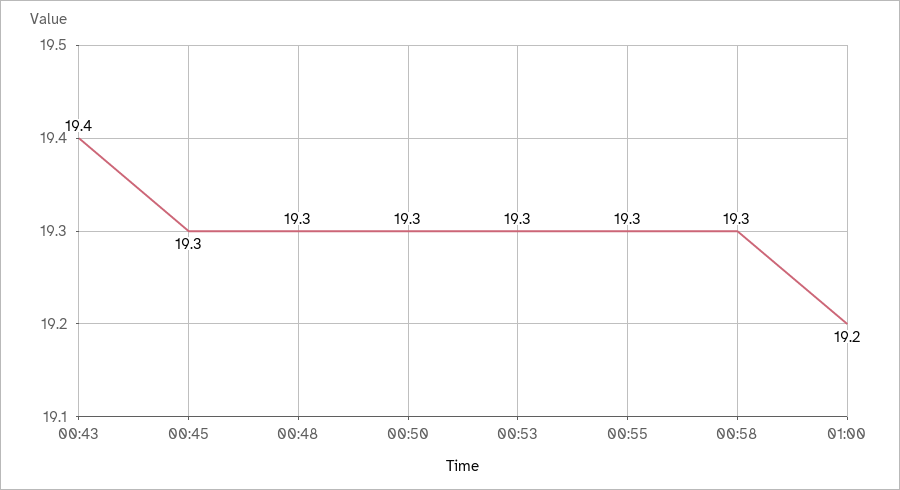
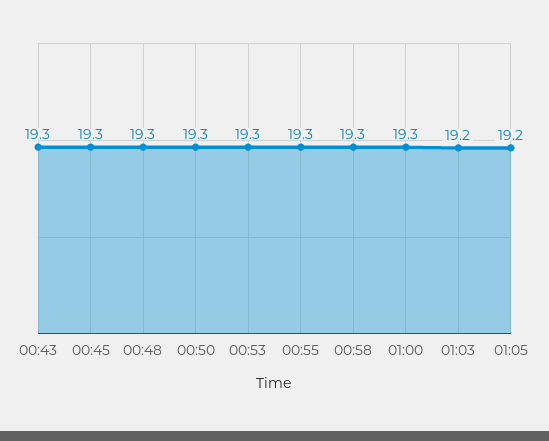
00:43: 19.4 -> 19.3
01:00: 19.2 -> 19.3
01:03: none -> 19.2
01:05: none -> 19.2

